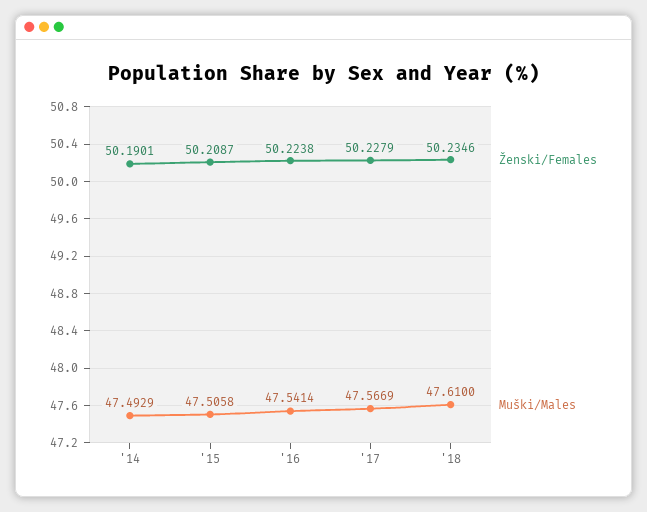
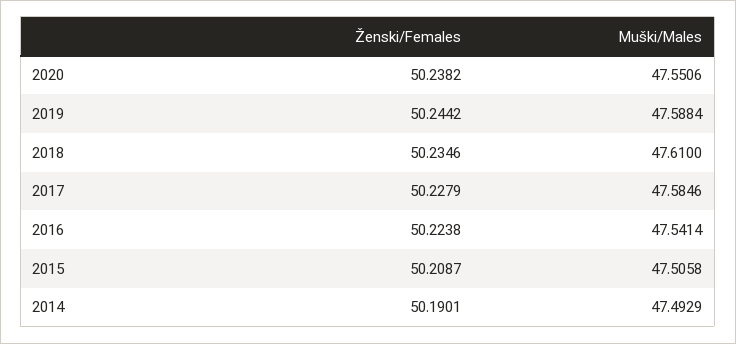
Muški/Males, '17: 47.5669 -> 47.5846
Ženski/Females, 2020: none -> 50.2382
Muški/Males, 2020: none -> 47.5506
Ženski/Females, 2019: none -> 50.2442
Muški/Males, 2019: none -> 47.5884

